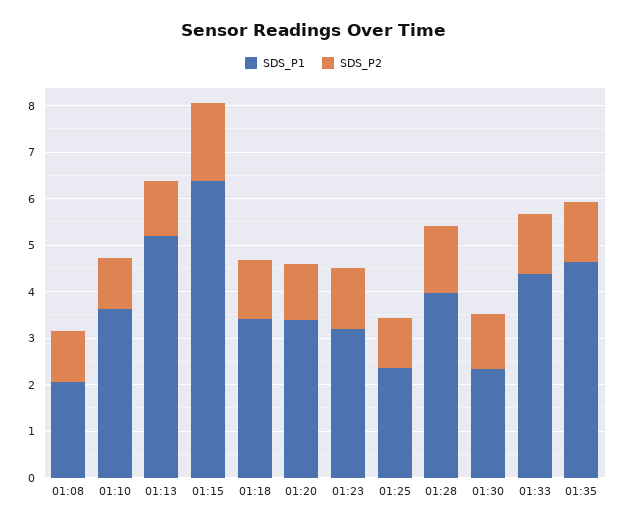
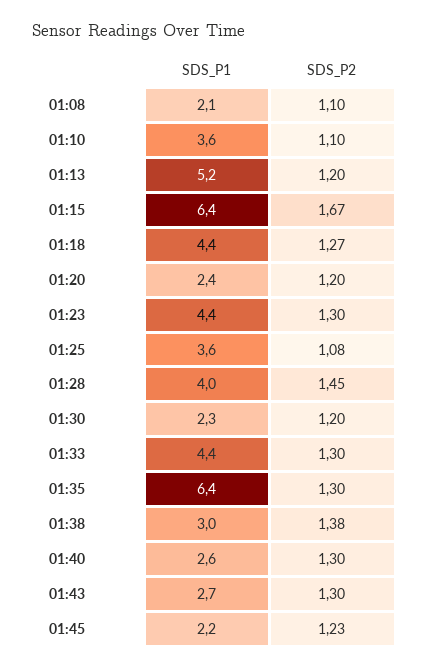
SDS_P1, 01:18: 3.4 -> 4.4
SDS_P1, 01:20: 3.4 -> 2.4
SDS_P1, 01:23: 3.2 -> 4.4
SDS_P1, 01:25: 2.4 -> 3.6
SDS_P1, 01:35: 4.6 -> 6.4
SDS_P1, 01:38: none -> 3
SDS_P2, 01:38: none -> 1.38
SDS_P1, 01:40: none -> 2.6
SDS_P2, 01:40: none -> 1.3
SDS_P1, 01:43: none -> 2.7
SDS_P2, 01:43: none -> 1.3
SDS_P1, 01:45: none -> 2.2
SDS_P2, 01:45: none -> 1.23

